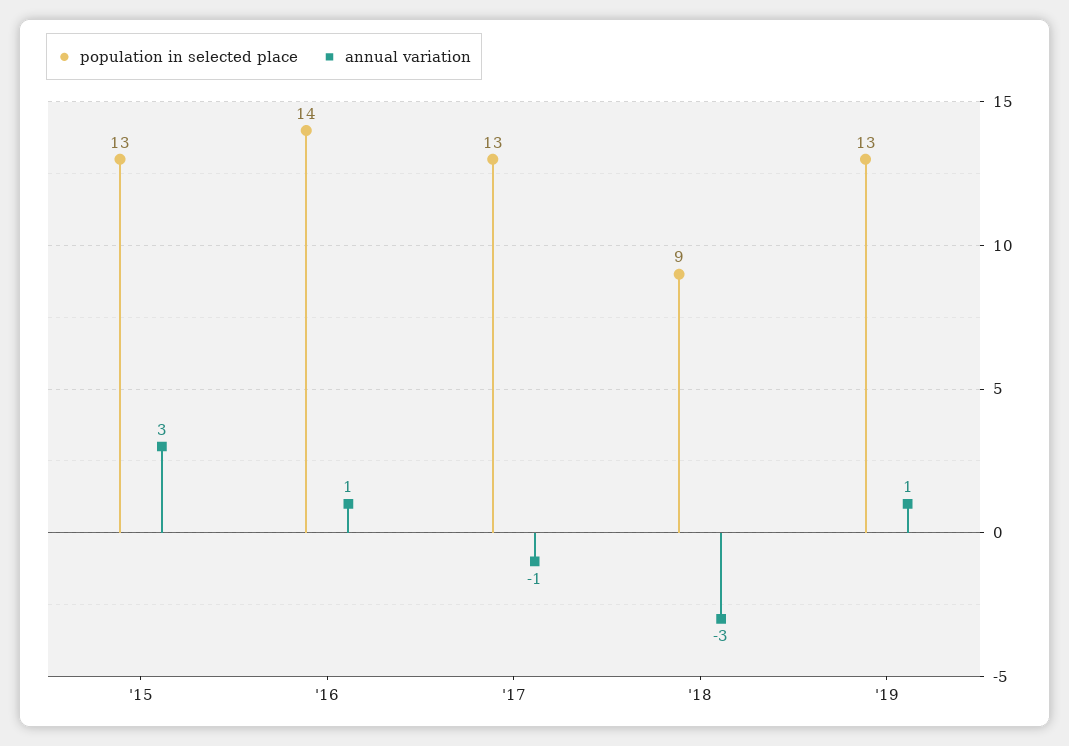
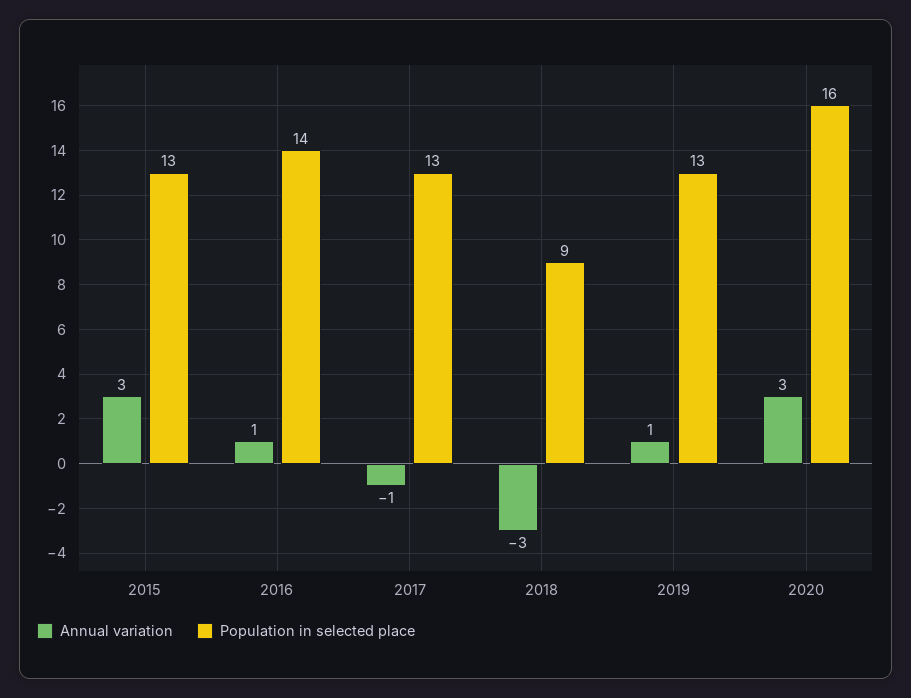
annual variation, 2020: none -> 3
population in selected place, 2020: none -> 16

